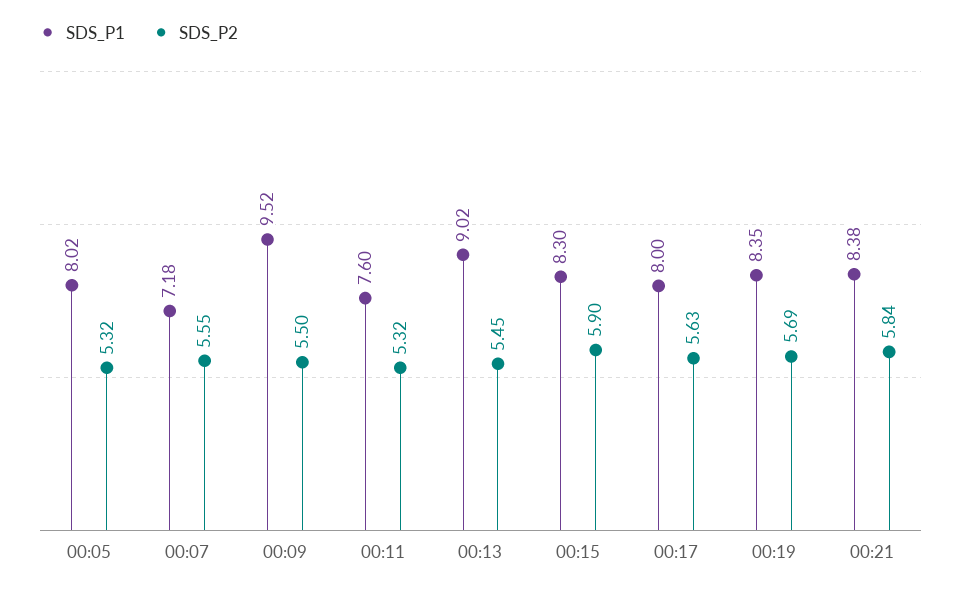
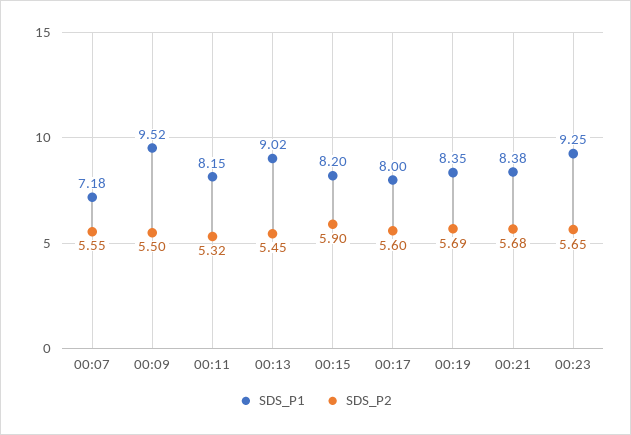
SDS_P1, 00:05: 8.02 -> none
SDS_P2, 00:05: 5.32 -> none
SDS_P1, 00:11: 7.6 -> 8.15
SDS_P1, 00:15: 8.3 -> 8.2
SDS_P2, 00:17: 5.63 -> 5.6
SDS_P2, 00:21: 5.84 -> 5.68
SDS_P1, 00:23: none -> 9.25
SDS_P2, 00:23: none -> 5.65

